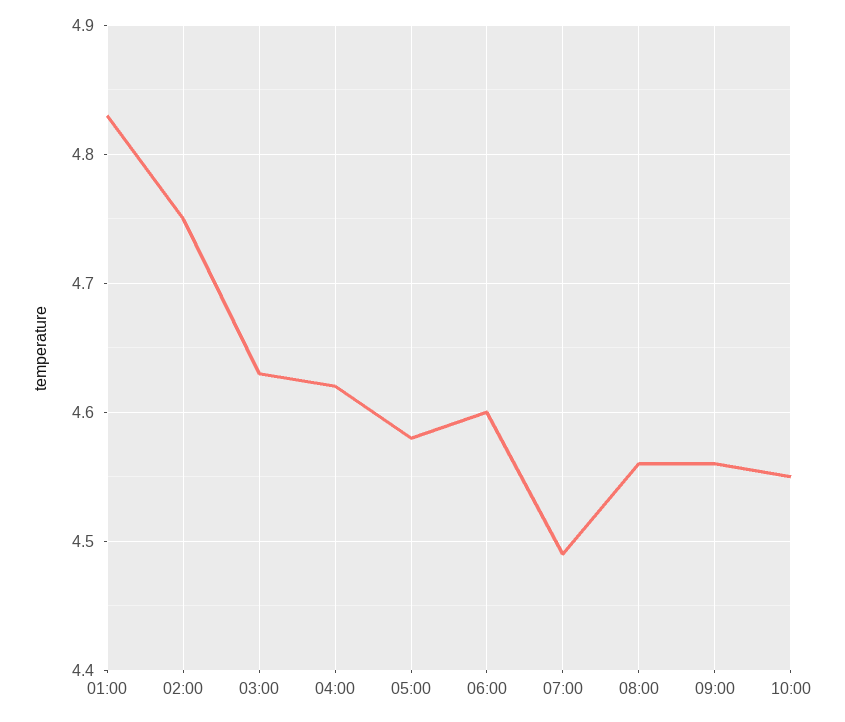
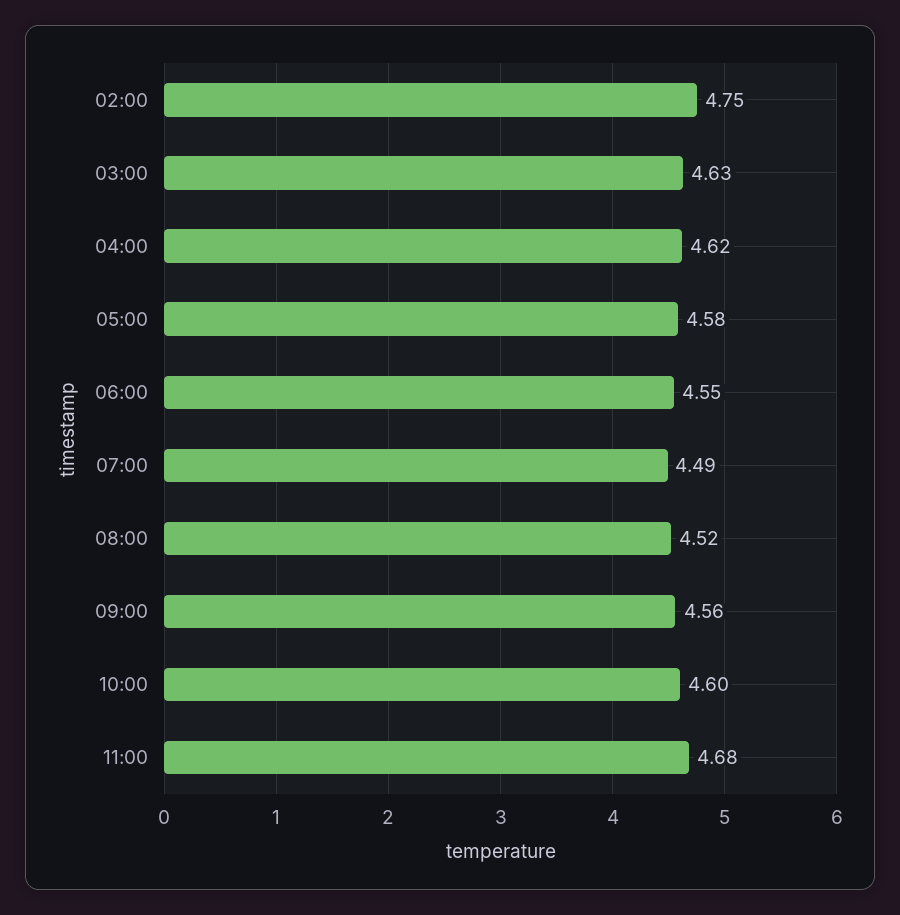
01:00: 4.83 -> none
06:00: 4.6 -> 4.55
08:00: 4.56 -> 4.52
10:00: 4.55 -> 4.6
11:00: none -> 4.68

